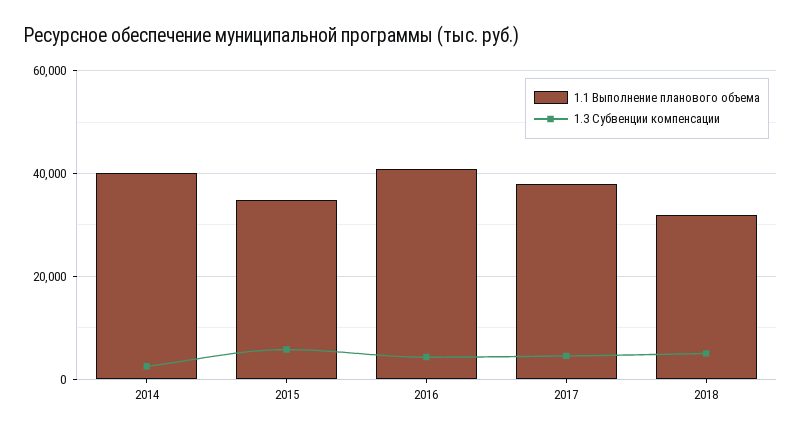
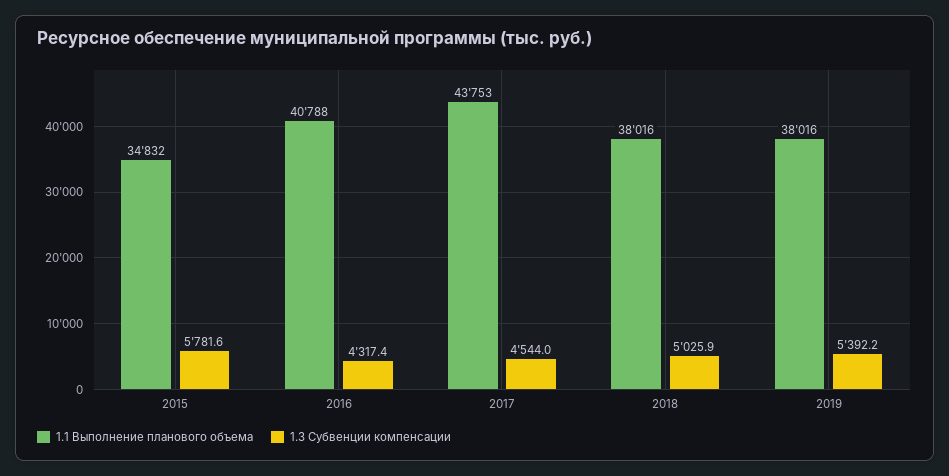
1.1 Выполнение планового объема, 2014: 40000 -> none
1.3 Субвенции компенсации, 2014: 2000 -> none
1.1 Выполнение планового объема, 2017: 38000 -> 43753
1.1 Выполнение планового объема, 2018: 32000 -> 38016
1.1 Выполнение планового объема, 2019: none -> 38016
1.3 Субвенции компенсации, 2019: none -> 5392.2

